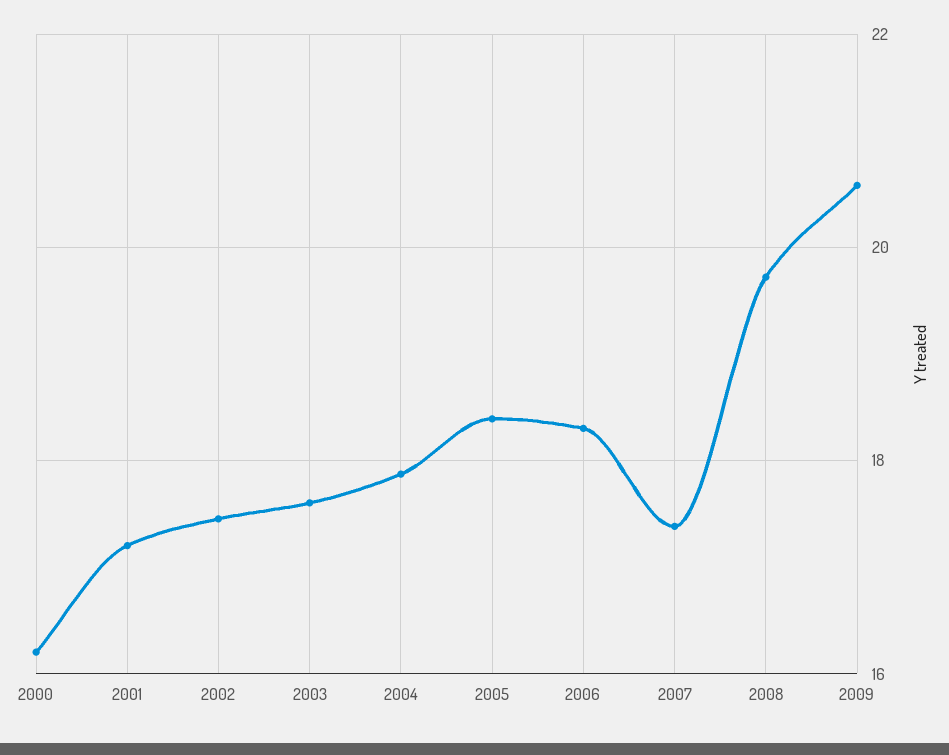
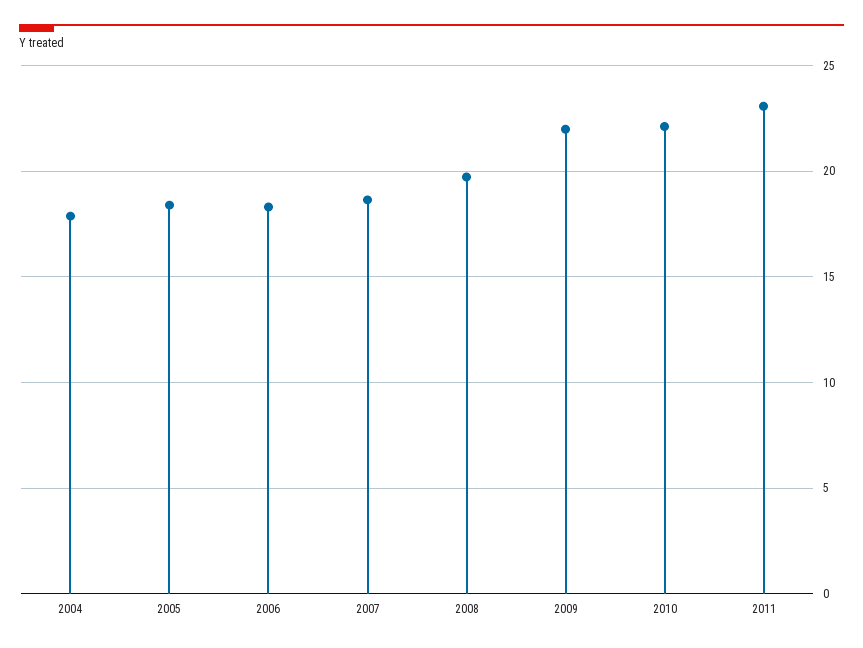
2000: 16.2 -> none
2001: 17.2 -> none
2002: 17.4 -> none
2003: 17.6 -> none
2007: 17.4 -> 18.5
2009: 20.6 -> 22
2010: none -> 22
2011: none -> 23

